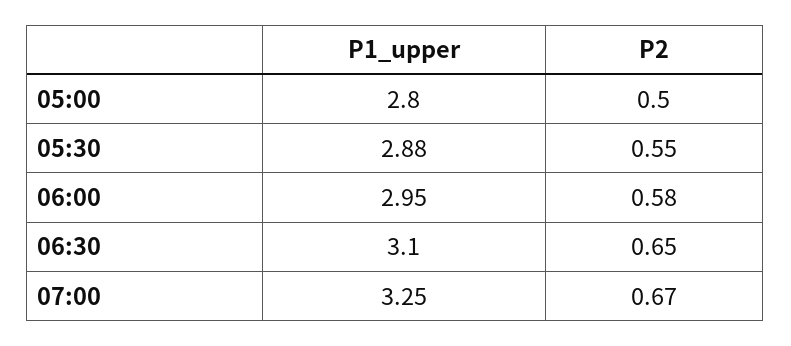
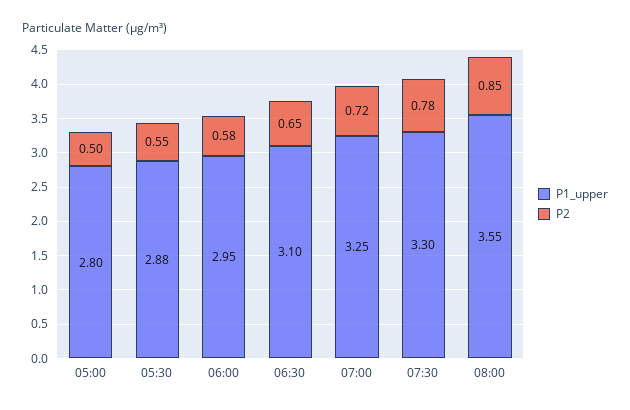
P2, 07:00: 0.67 -> 0.72
P1_upper, 07:30: none -> 3.3
P2, 07:30: none -> 0.78
P1_upper, 08:00: none -> 3.55
P2, 08:00: none -> 0.85

